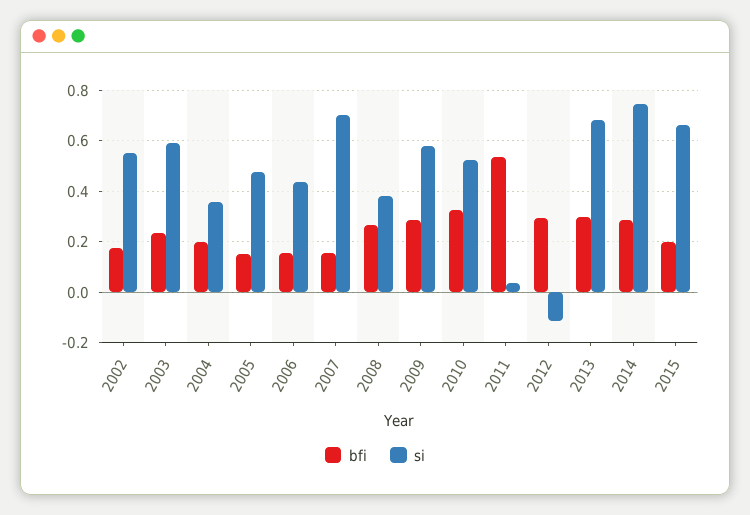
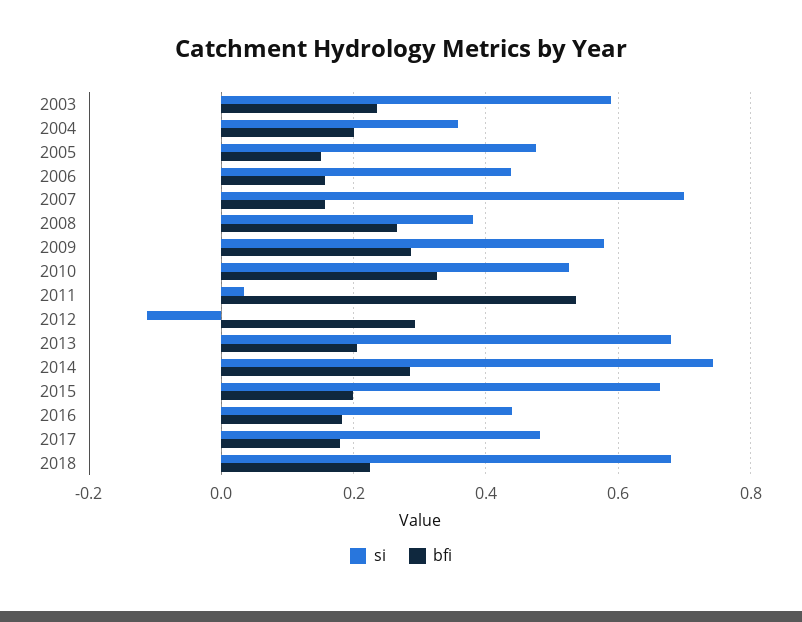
bfi, 2002: 0.175 -> none
si, 2002: 0.55 -> none
bfi, 2013: 0.3 -> 0.2
si, 2016: none -> 0.44
bfi, 2016: none -> 0.18
si, 2017: none -> 0.48
bfi, 2017: none -> 0.18
si, 2018: none -> 0.68
bfi, 2018: none -> 0.22

